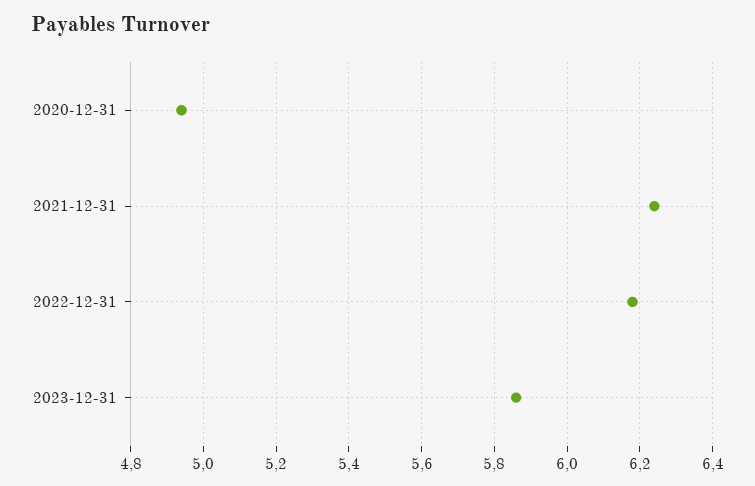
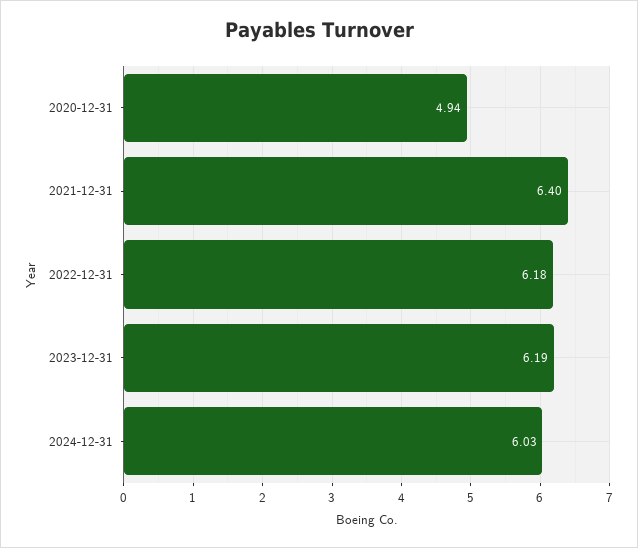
2021-12-31: 6.25 -> 6.4
2023-12-31: 5.85 -> 6.19
2024-12-31: none -> 6.03

